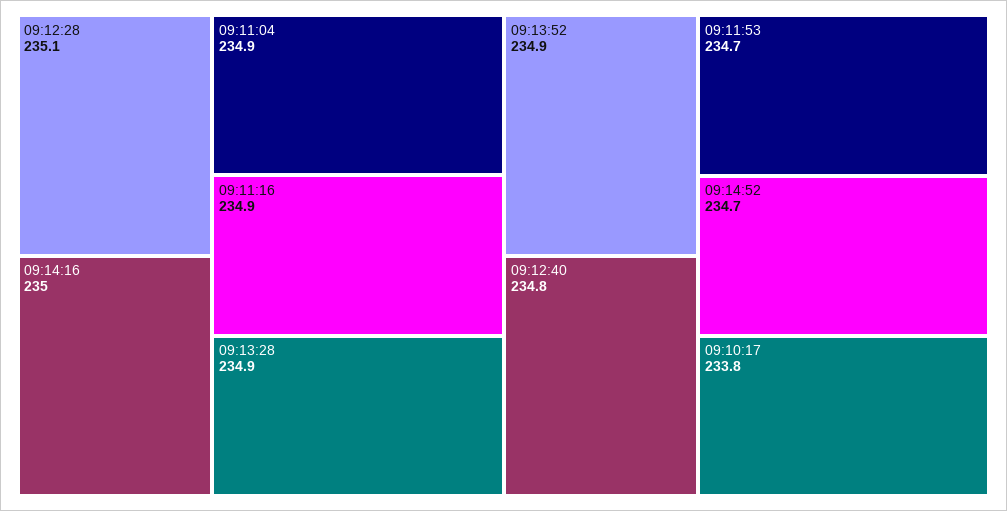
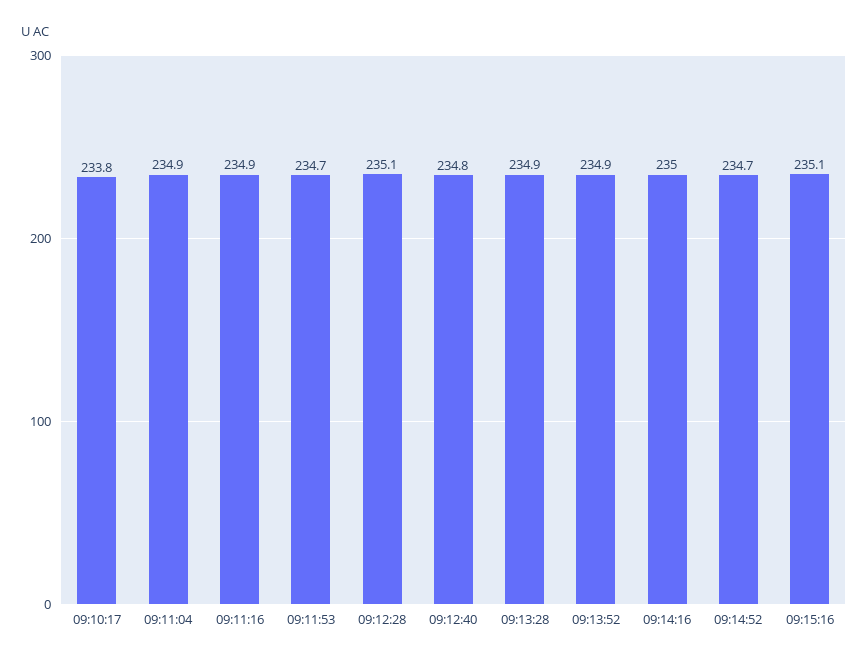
09:15:16: none -> 235.1

